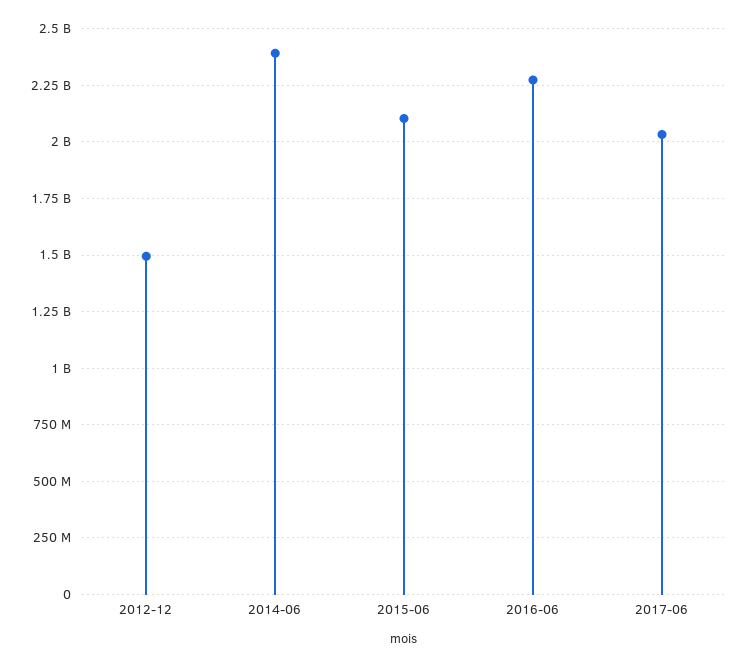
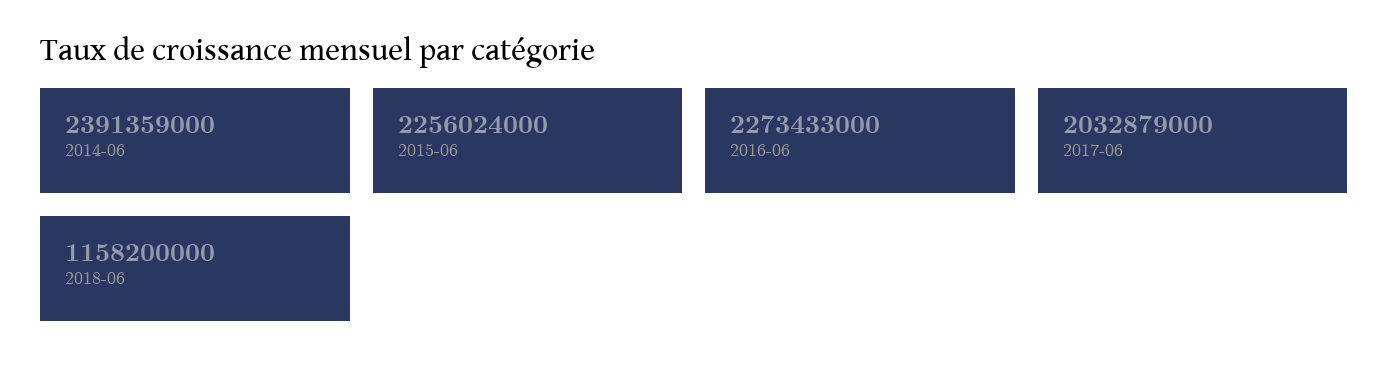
2012-12: 1500000000 -> none
2015-06: 2100000000 -> 2256024000
2018-06: none -> 1158200000

